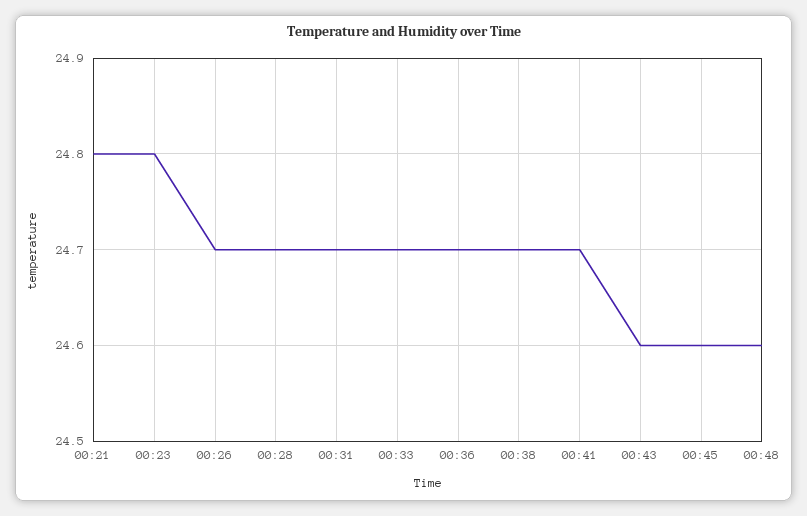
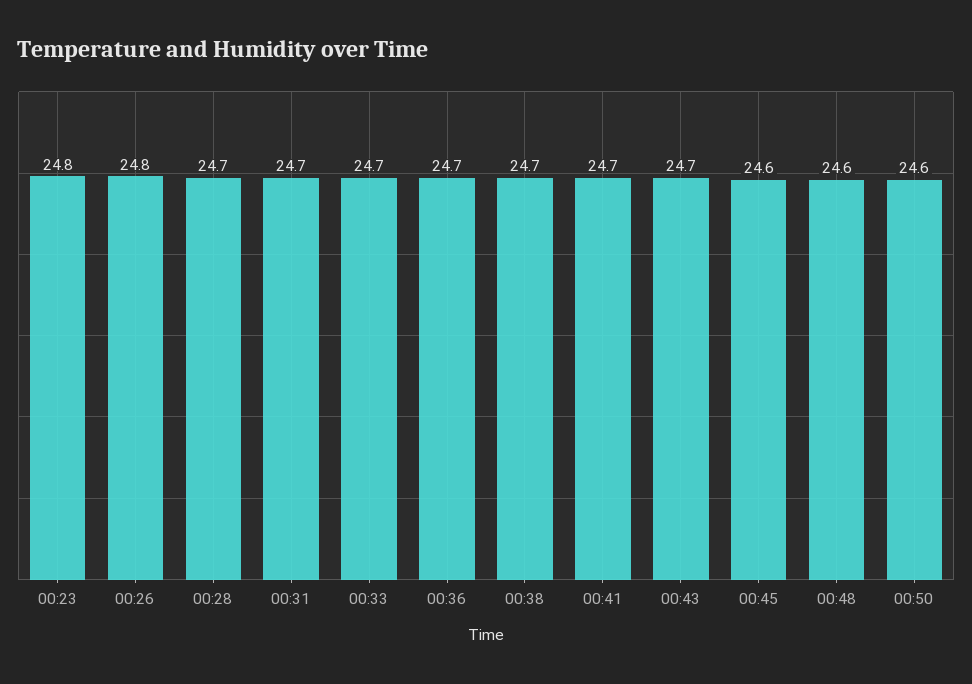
00:21: 24.8 -> none
00:26: 24.7 -> 24.8
00:43: 24.6 -> 24.7
00:50: none -> 24.6

